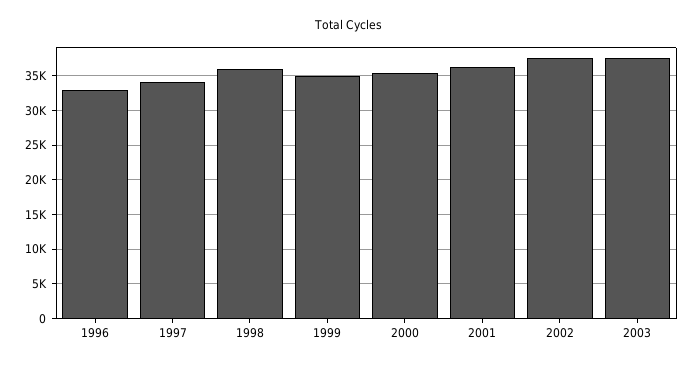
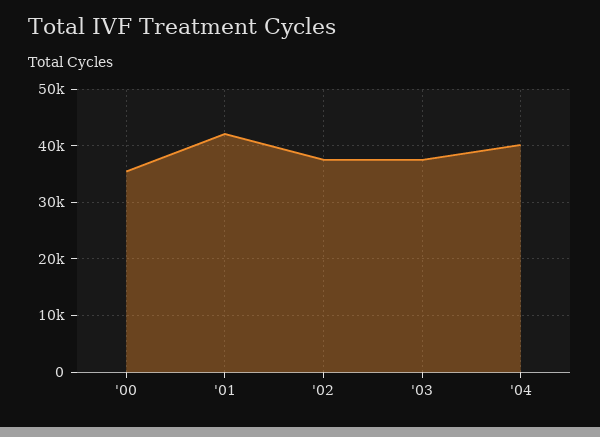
1996: 33000 -> none
1997: 34000 -> none
1998: 36000 -> none
1999: 35000 -> none
2001: 36000 -> 42000
'04: none -> 40000

